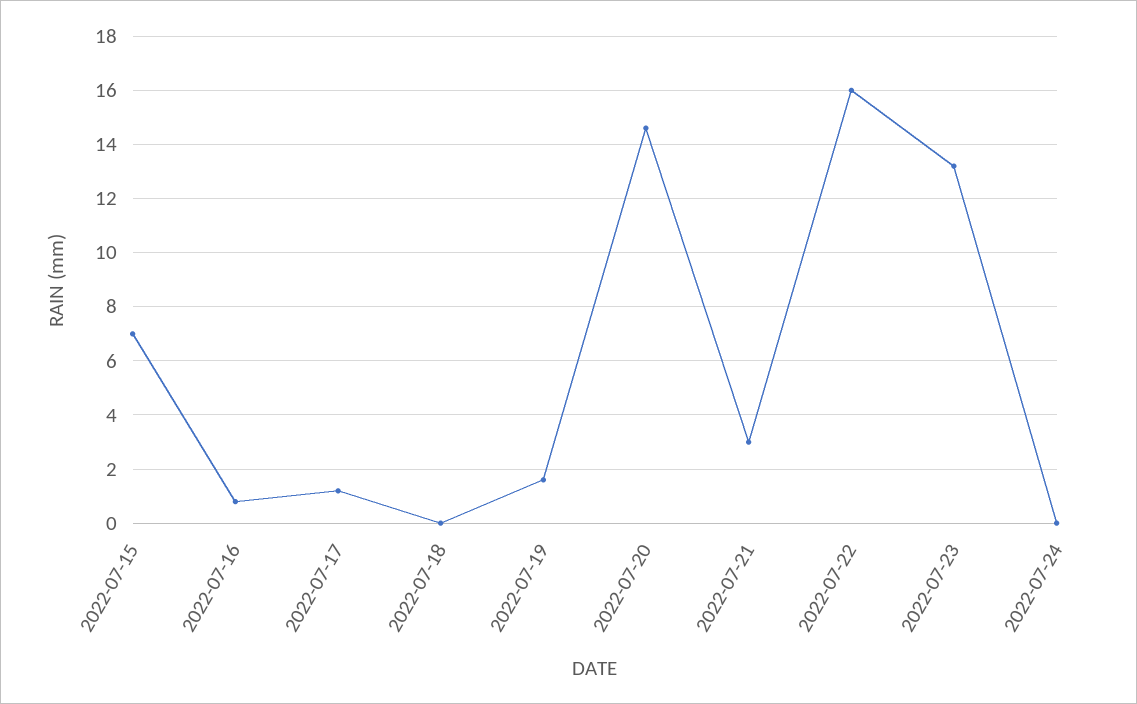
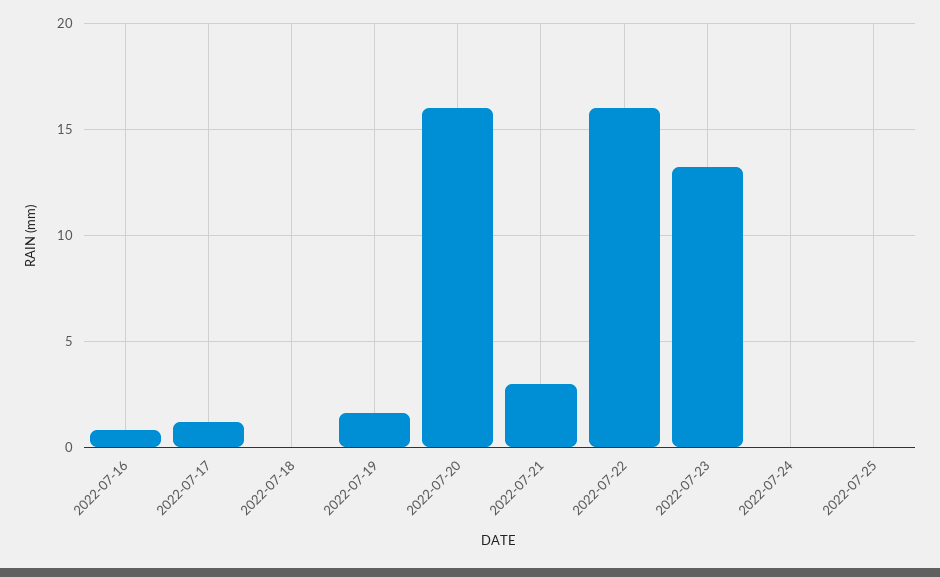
2022-07-15: 7 -> none
2022-07-20: 14.5 -> 16
2022-07-25: none -> 0

